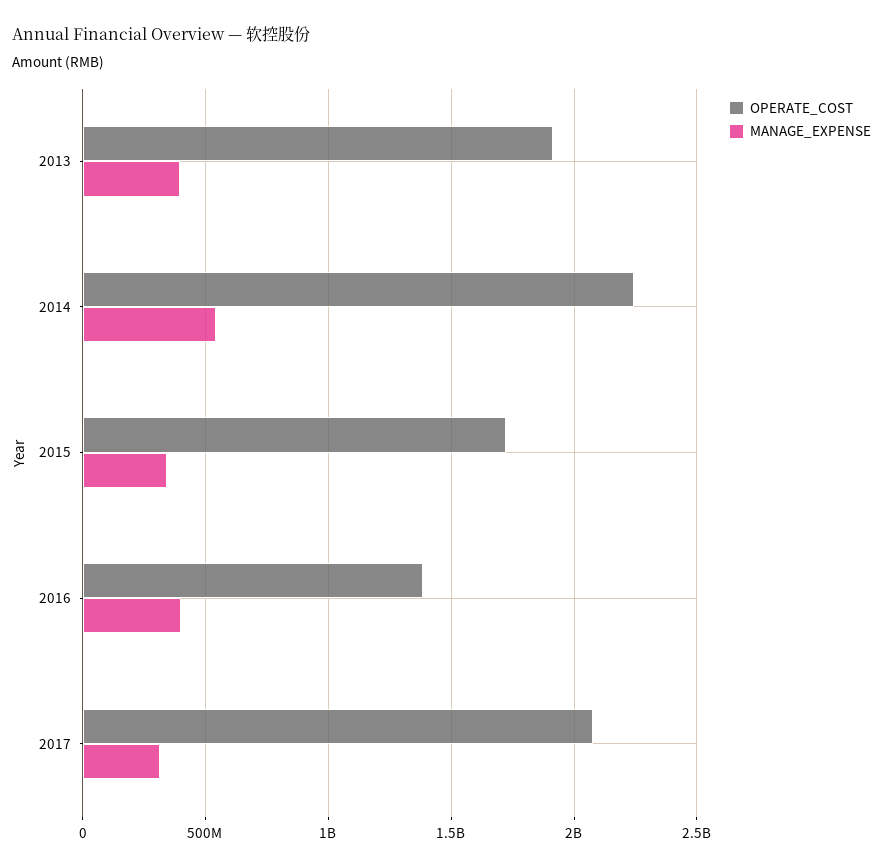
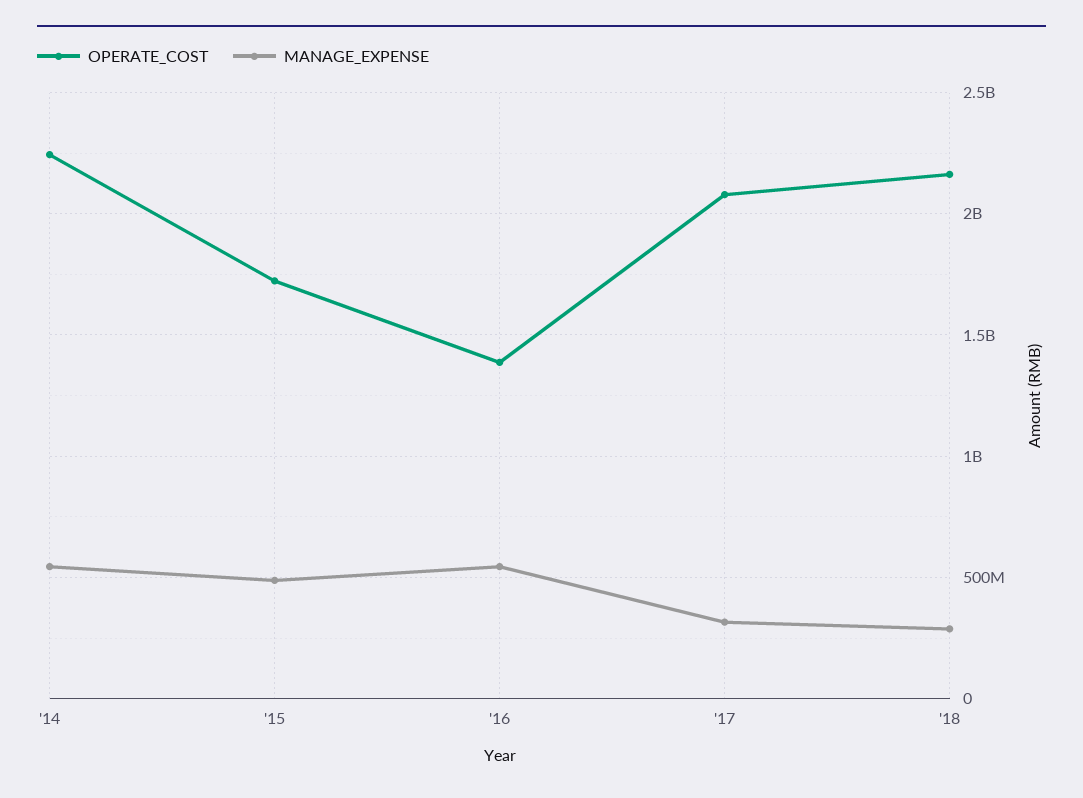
OPERATE_COST, 2013: 1900000000 -> none
MANAGE_EXPENSE, 2013: 400000000 -> none
MANAGE_EXPENSE, 2015: 350000000 -> 500000000
MANAGE_EXPENSE, 2016: 400000000 -> 550000000
OPERATE_COST, '18: none -> 2150000000
MANAGE_EXPENSE, '18: none -> 300000000

